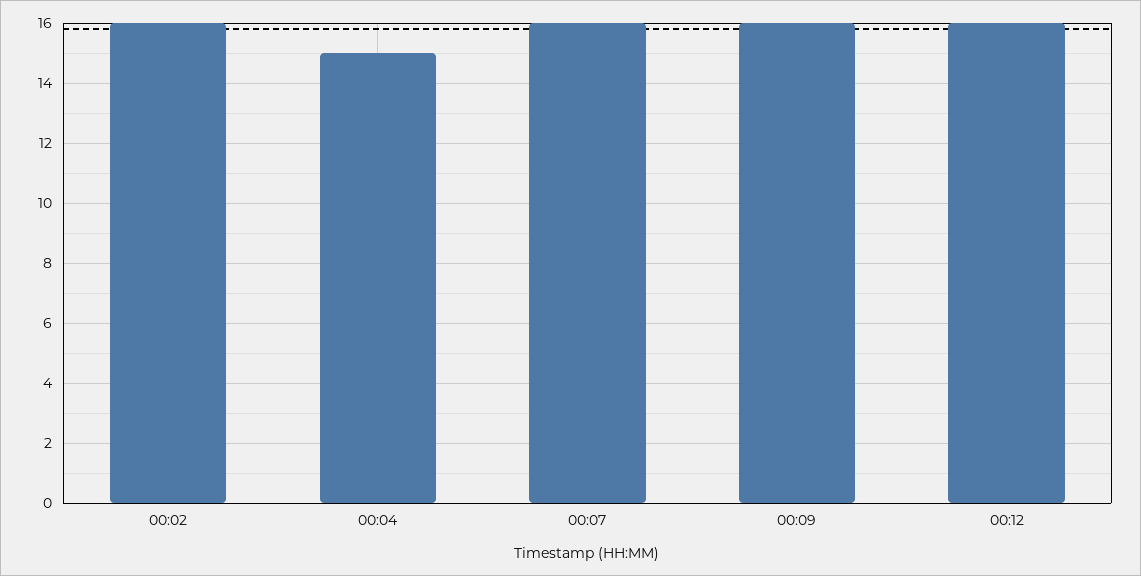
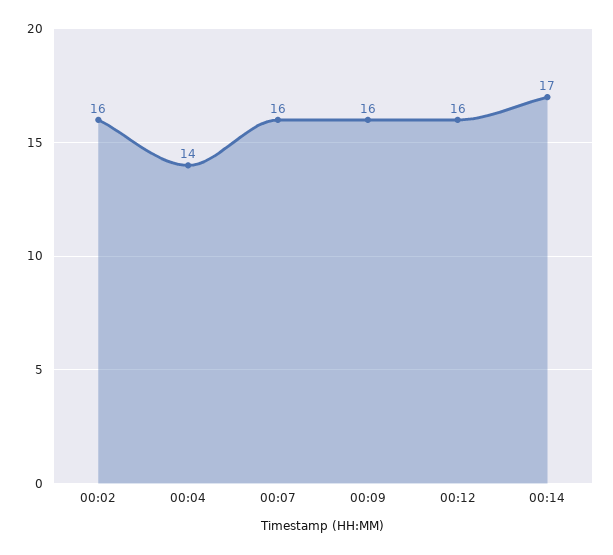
00:04: 15 -> 14
00:14: none -> 17

